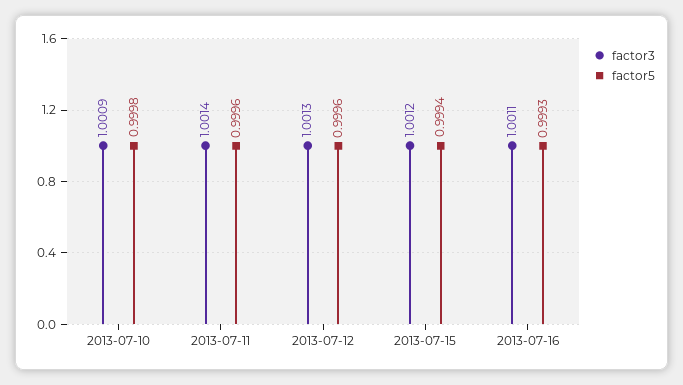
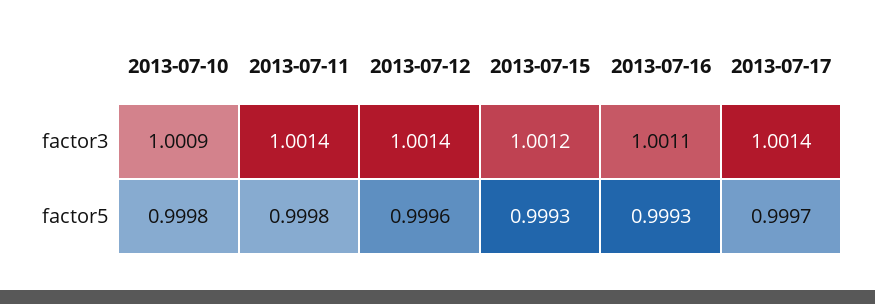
factor5, 2013-07-11: 0.9996 -> 0.9998
factor3, 2013-07-12: 1.0013 -> 1.0014
factor5, 2013-07-15: 0.9994 -> 0.9993
factor3, 2013-07-17: none -> 1.0014
factor5, 2013-07-17: none -> 0.9997

